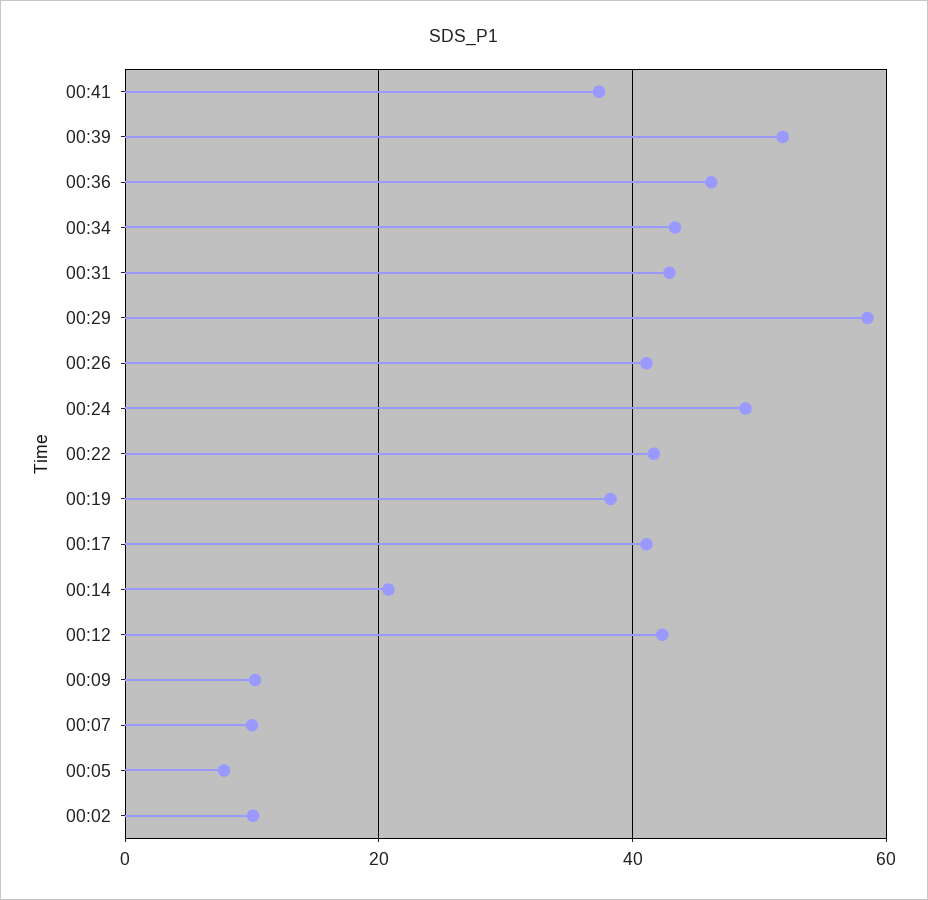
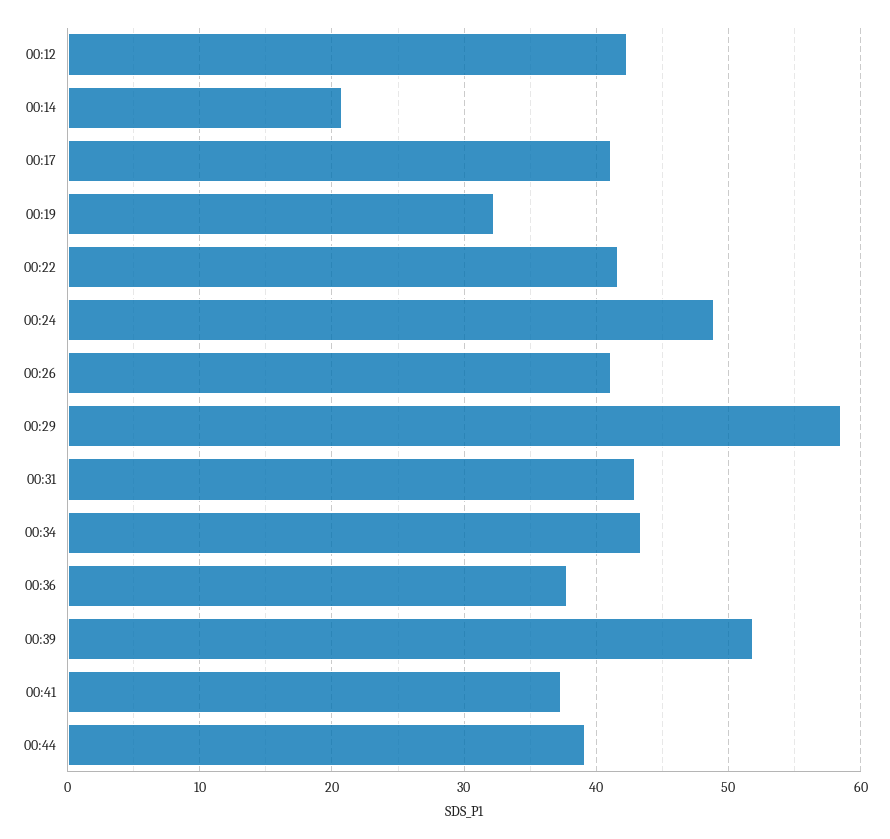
00:36: 46 -> 38
00:19: 38 -> 32
00:09: 10 -> none
00:07: 10 -> none
00:05: 8 -> none
00:02: 10 -> none
00:44: none -> 39

